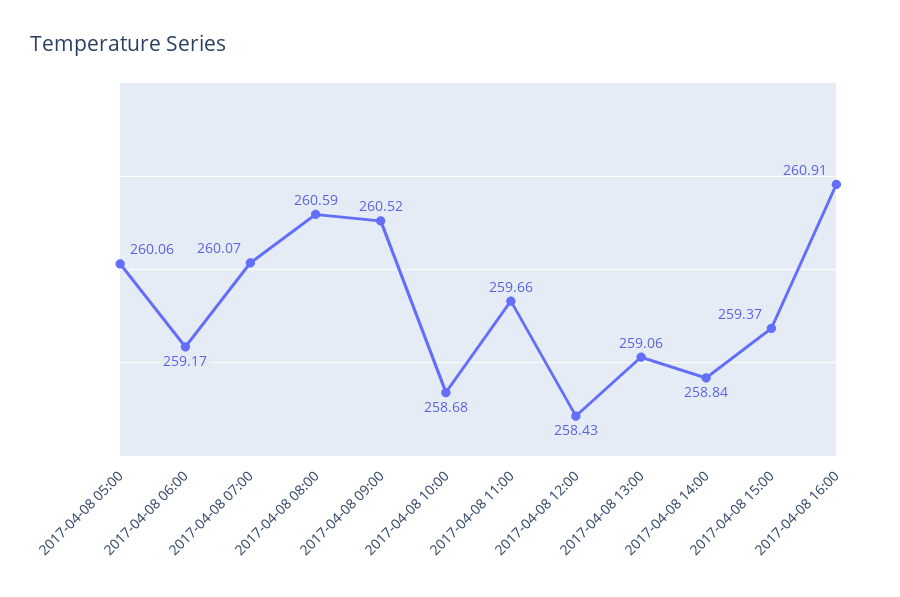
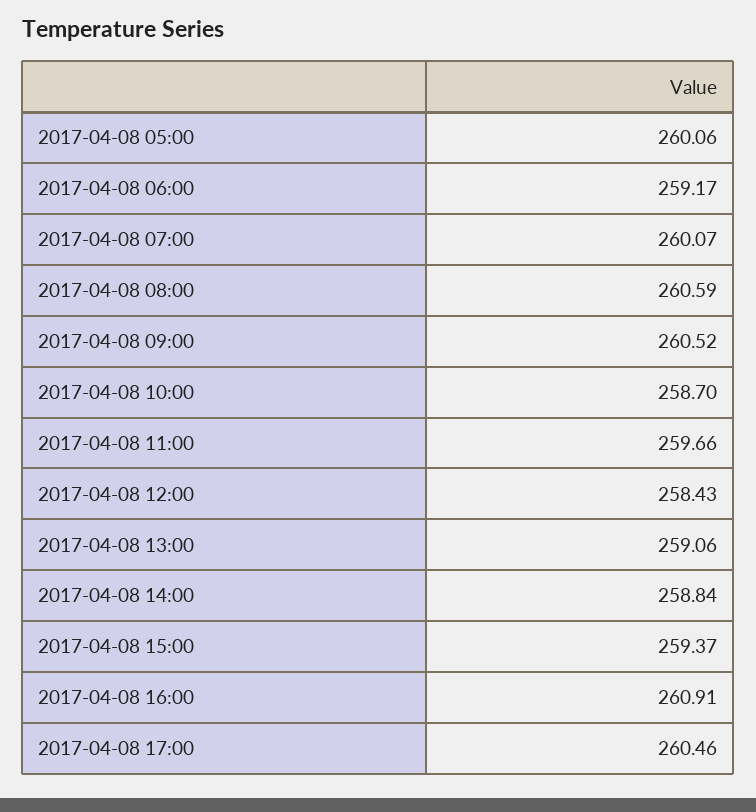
2017-04-08 10:00: 258.68 -> 258.7
2017-04-08 17:00: none -> 260.46

